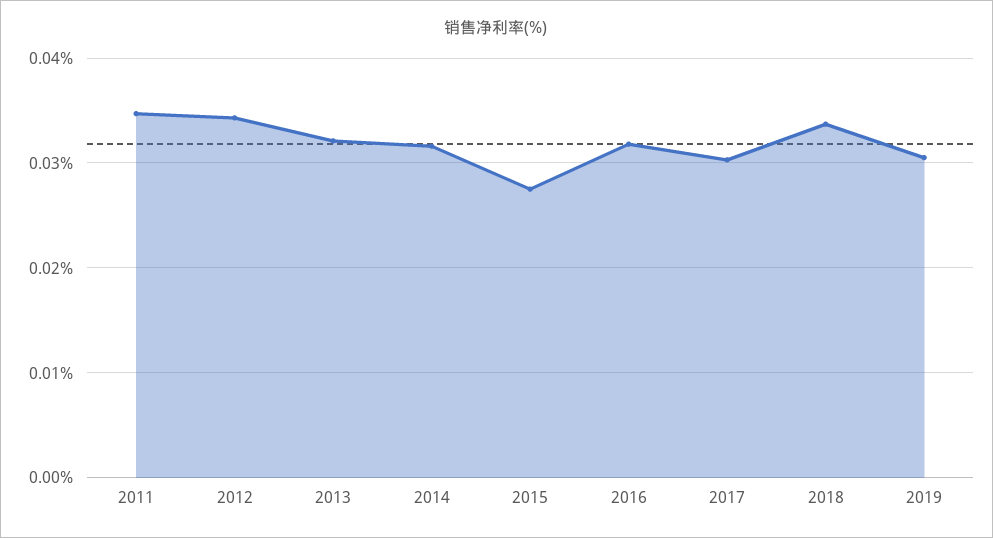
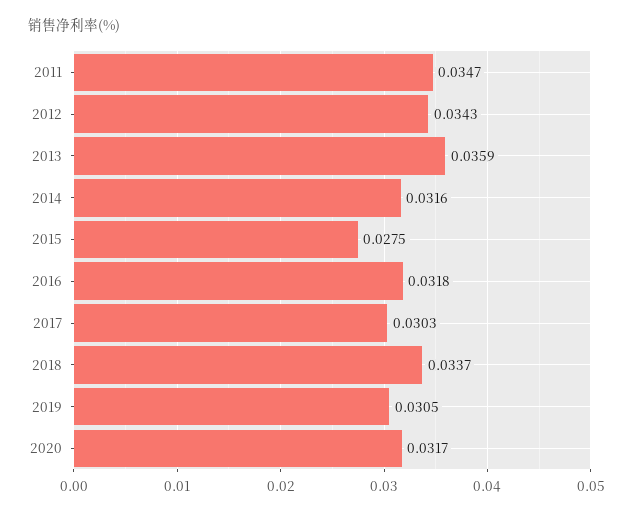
2013: 0.032 -> 0.0359
2020: none -> 0.0317

